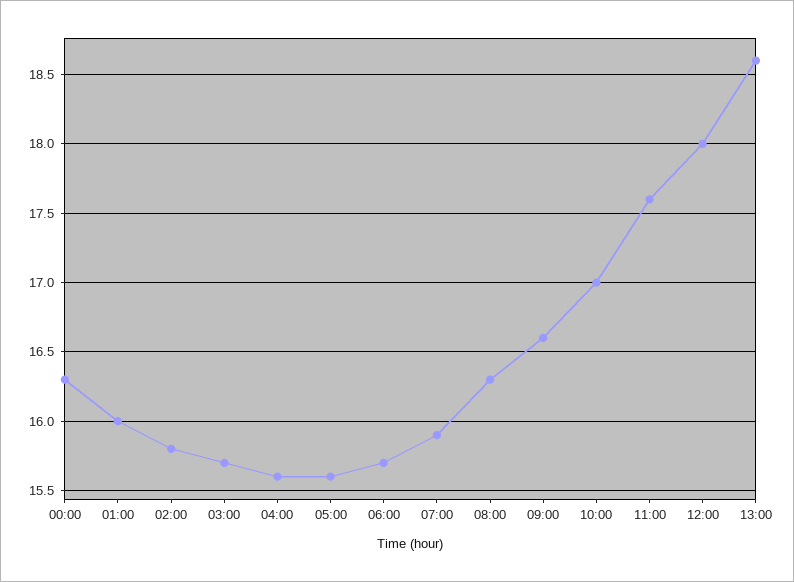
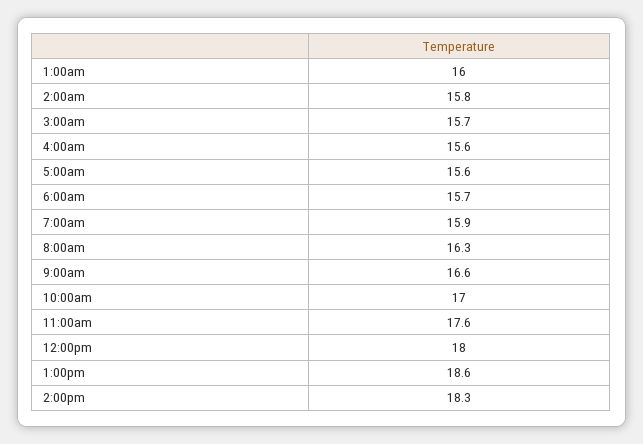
00:00: 16.3 -> none
2:00pm: none -> 18.3

